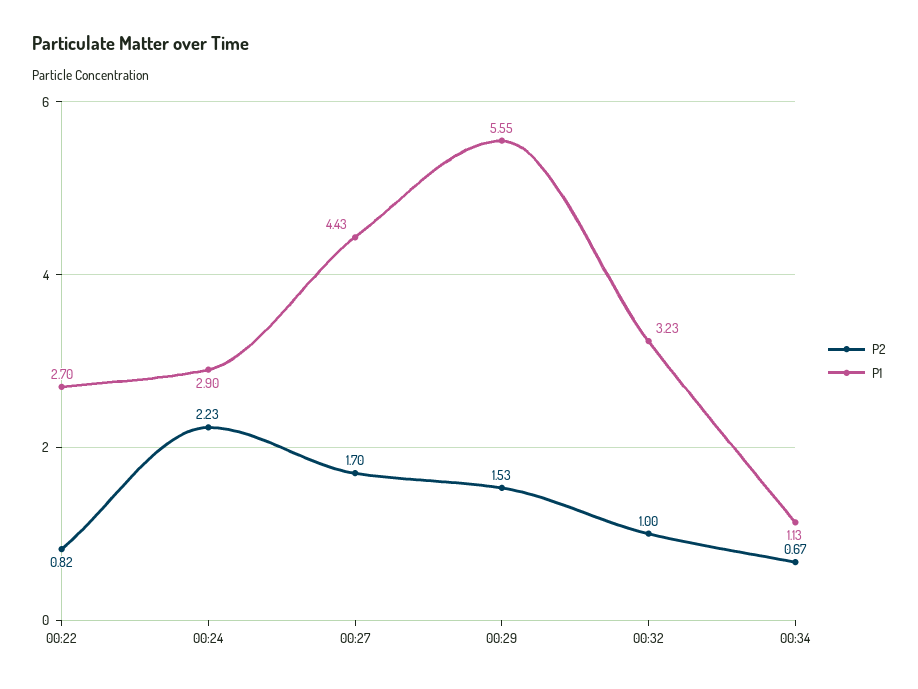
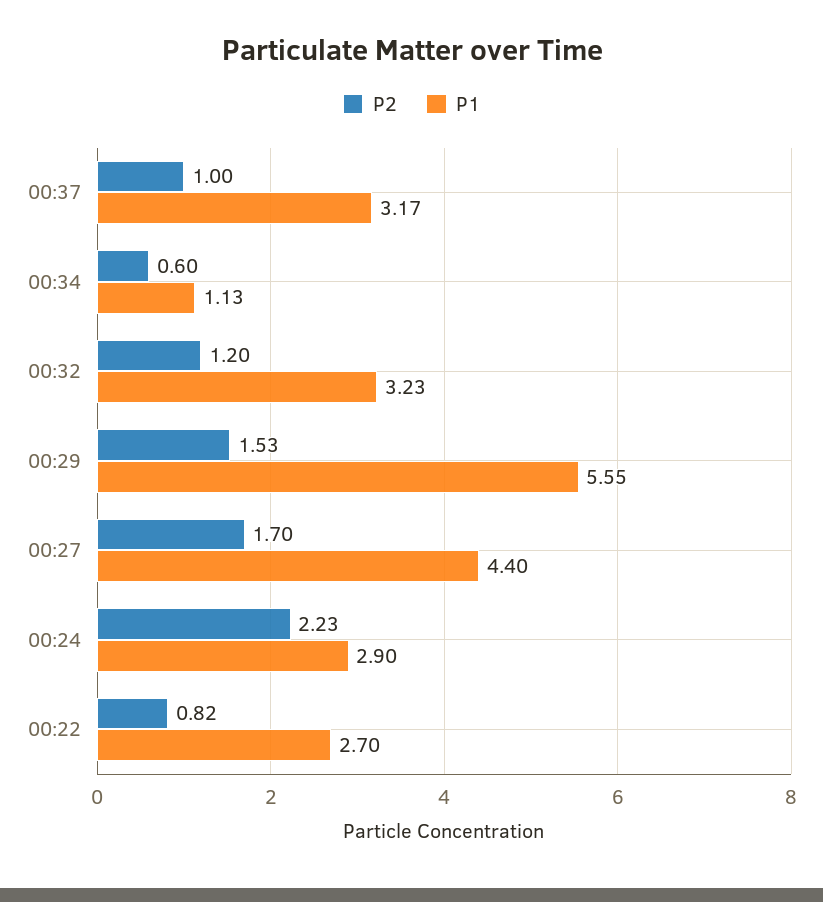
P1, 00:27: 4.43 -> 4.4
P2, 00:32: 1 -> 1.2
P2, 00:34: 0.67 -> 0.6
P2, 00:37: none -> 1
P1, 00:37: none -> 3.17

